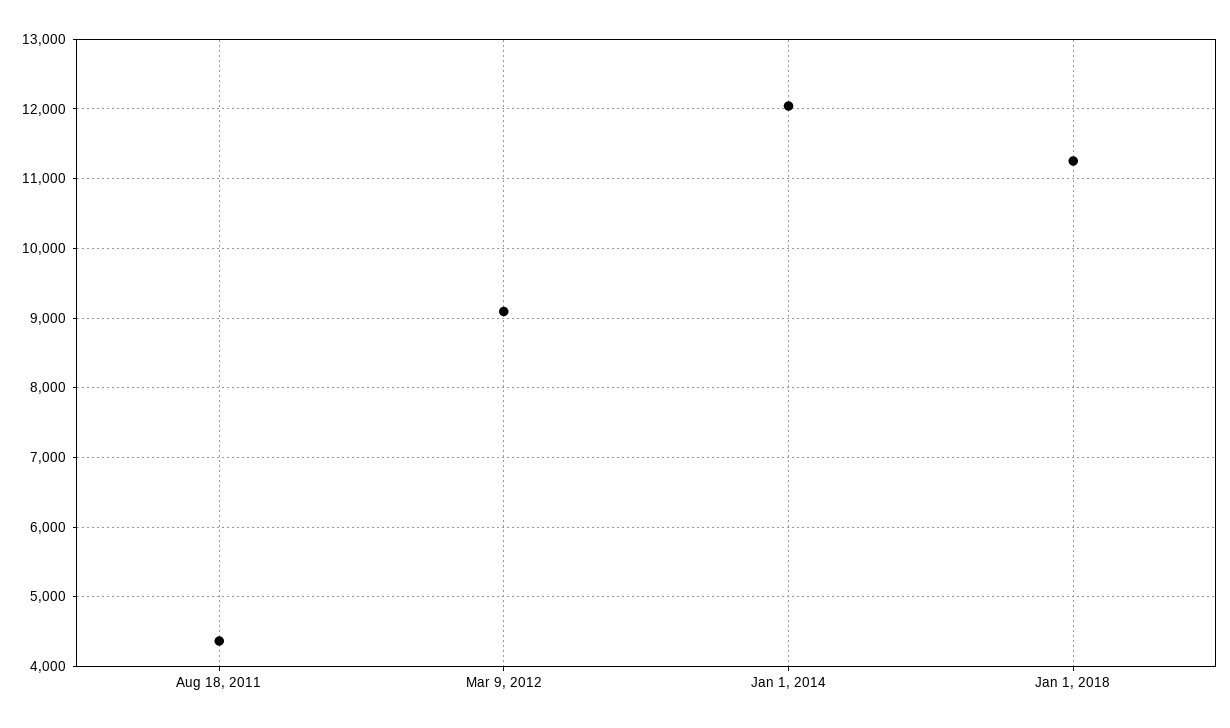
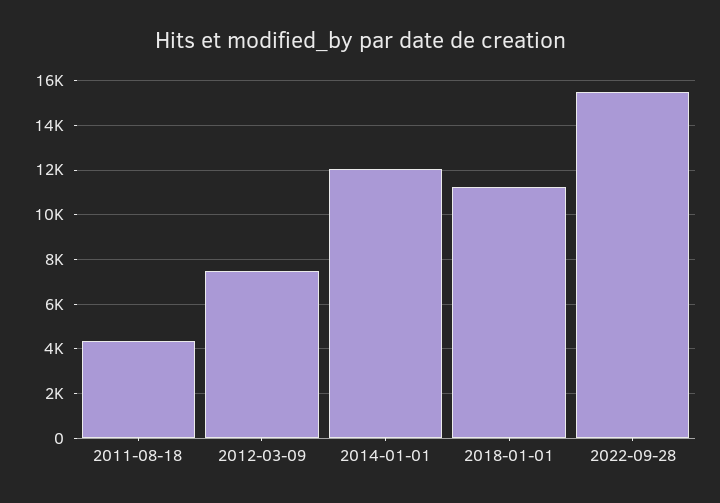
Mar 9, 2012: 9100 -> 7500
2022-09-28: none -> 15500

